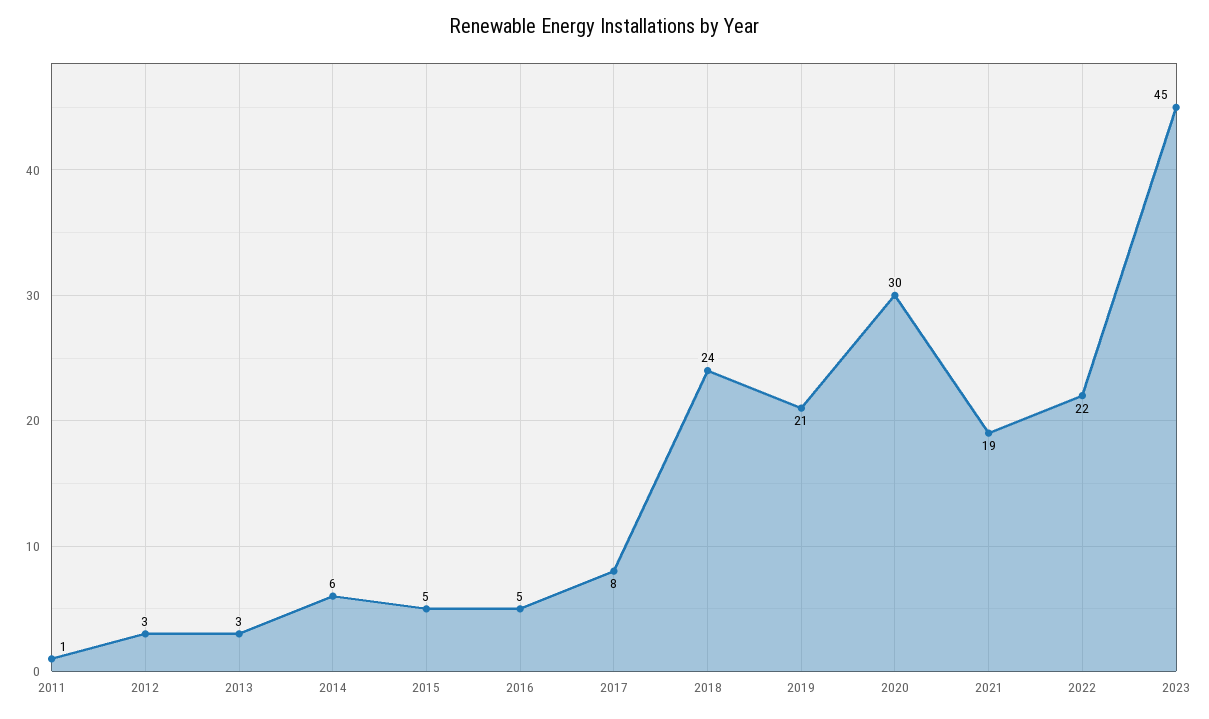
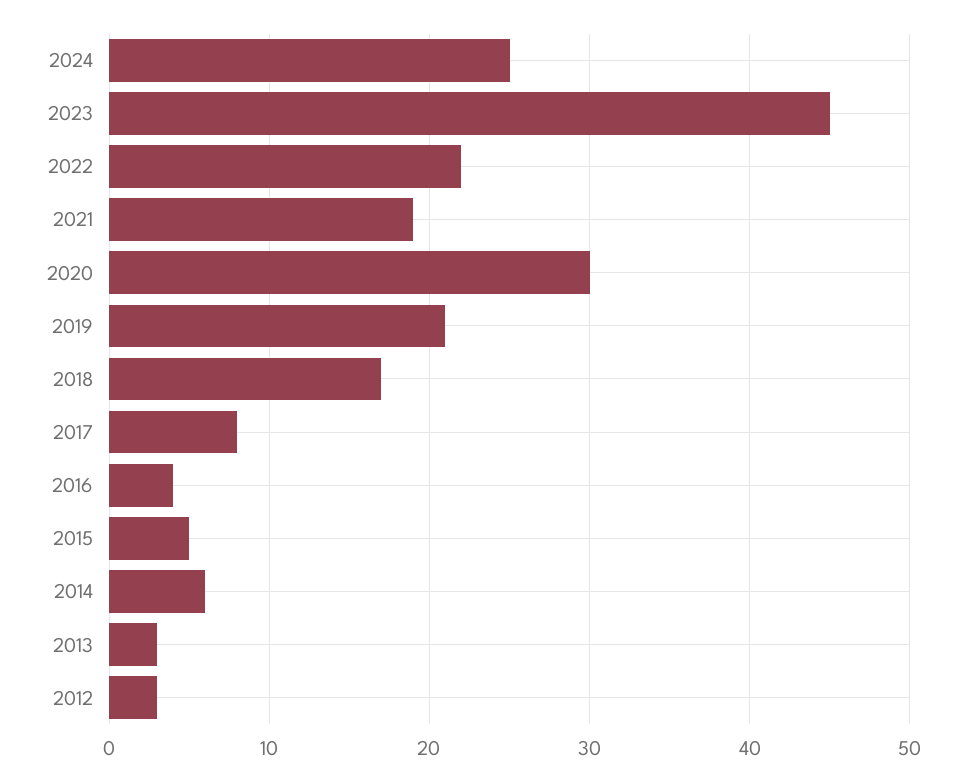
2011: 1 -> none
2016: 5 -> 4
2018: 24 -> 17
2024: none -> 25

